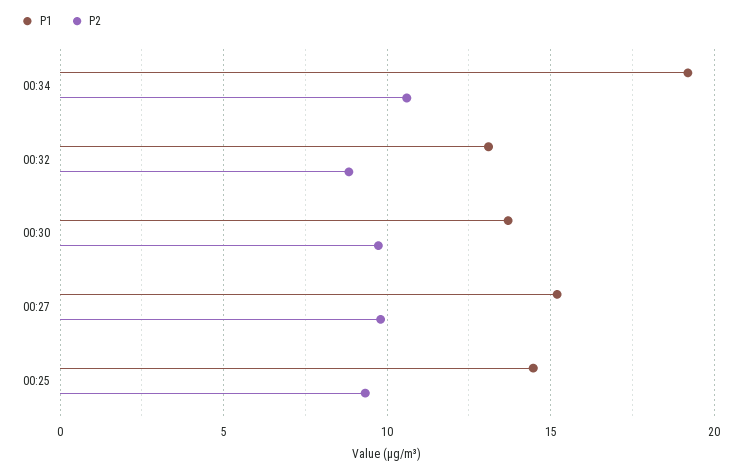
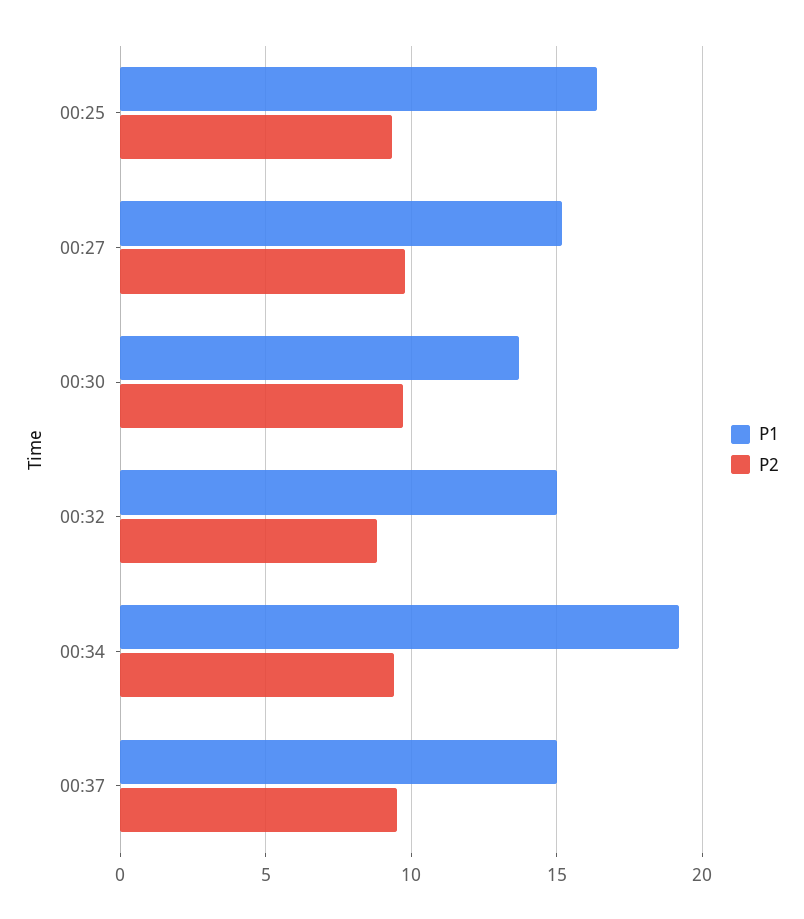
P2, 00:34: 10.5 -> 9.5
P1, 00:32: 13 -> 15
P1, 00:25: 14.5 -> 16.5
P1, 00:37: none -> 15
P2, 00:37: none -> 9.5

